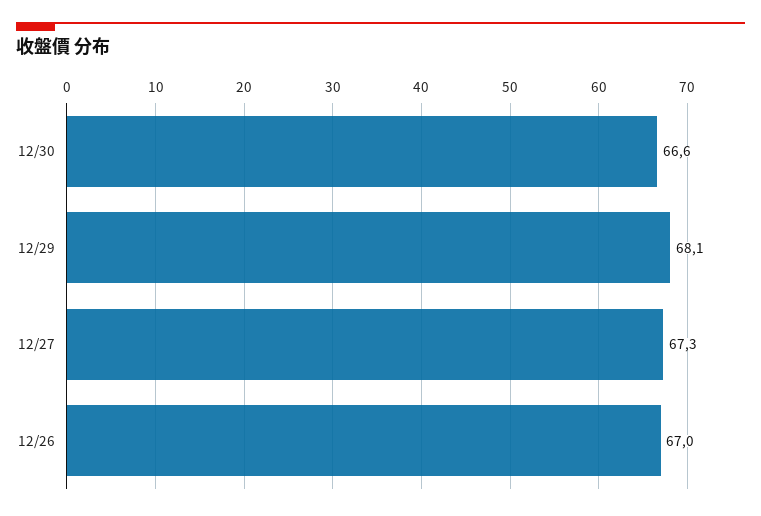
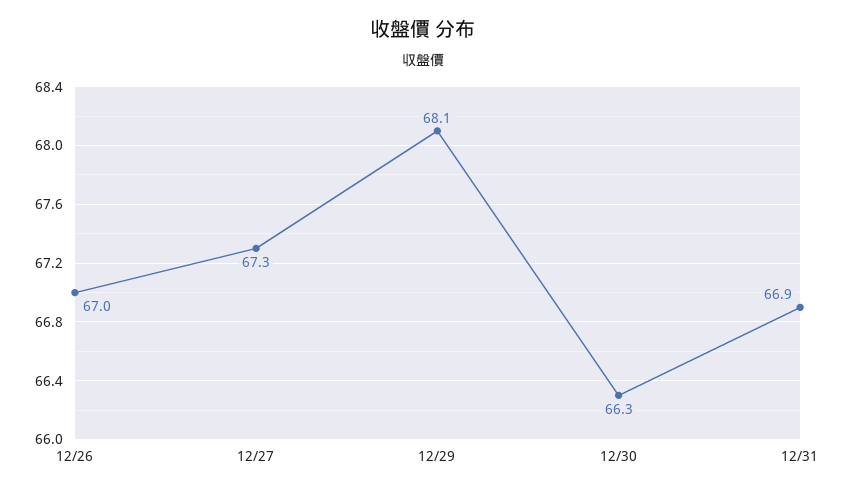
12/30: 66.6 -> 66.3
12/31: none -> 66.9

